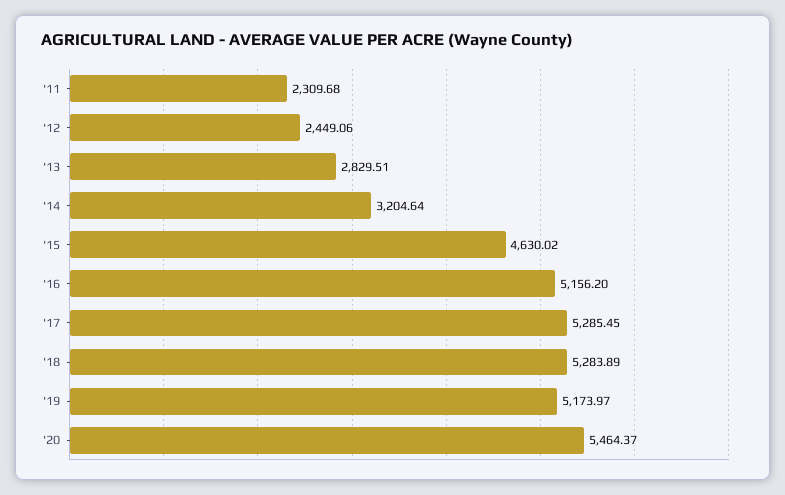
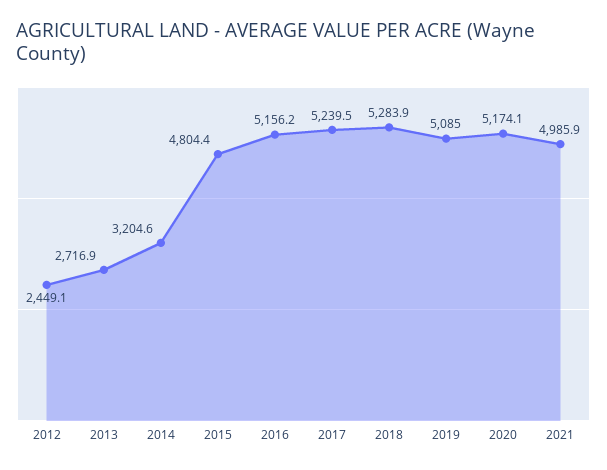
'11: 2309.68 -> none
'13: 2829.51 -> 2716.9
'15: 4630.02 -> 4804.4
'17: 5285.45 -> 5239.5
'19: 5173.97 -> 5085
'20: 5464.37 -> 5174.1
2021: none -> 4985.9

